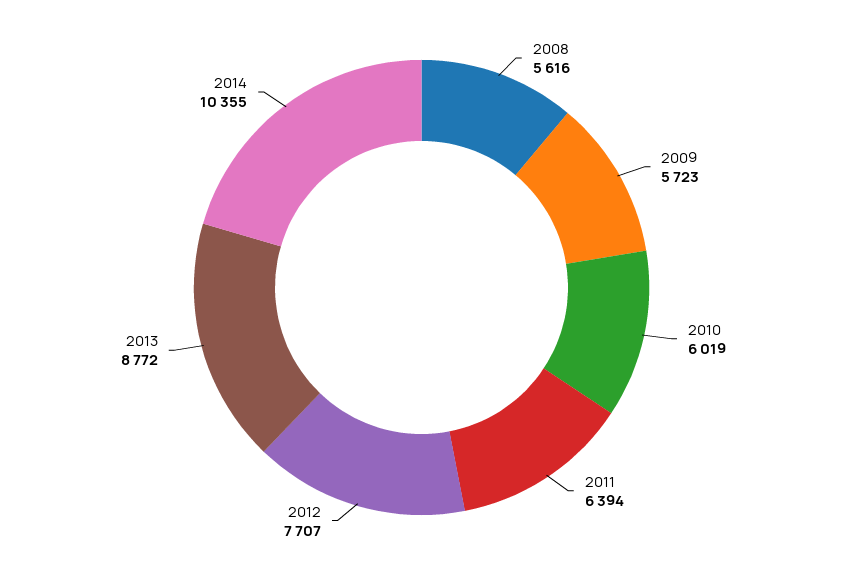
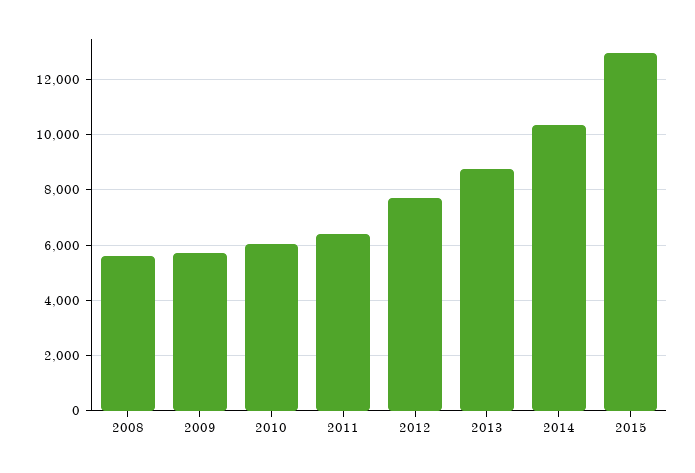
2015: none -> 13000

